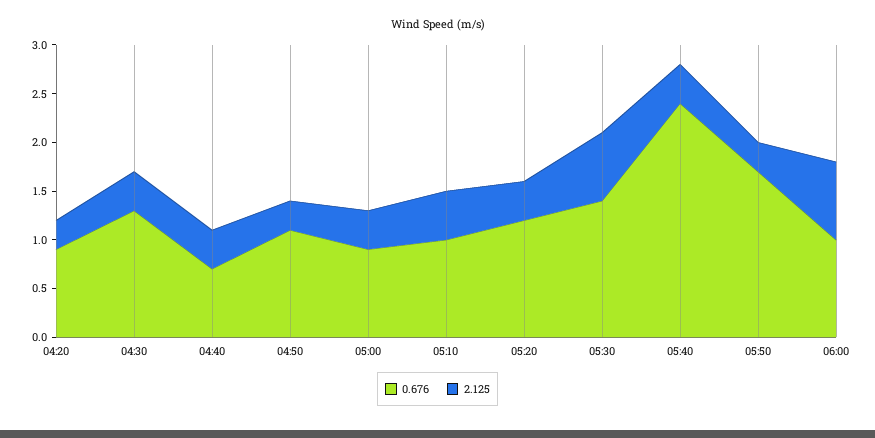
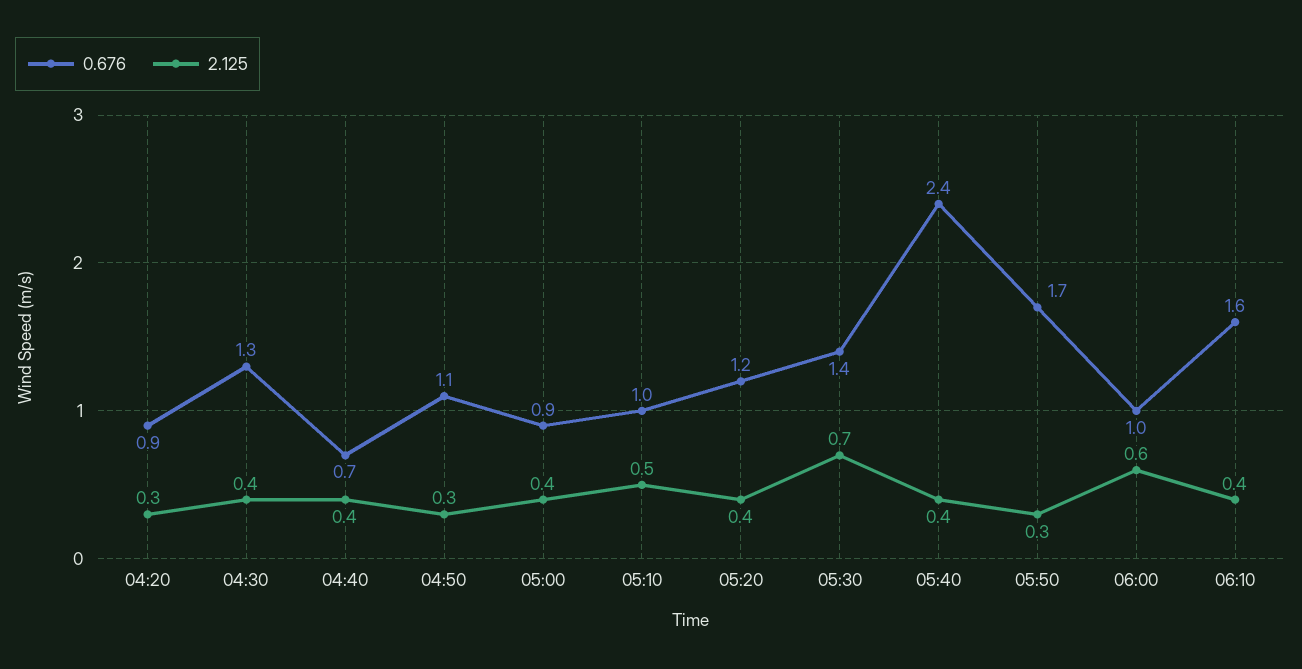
2.125, 06:00: 0.8 -> 0.6
0.676, 06:10: none -> 1.6
2.125, 06:10: none -> 0.4

